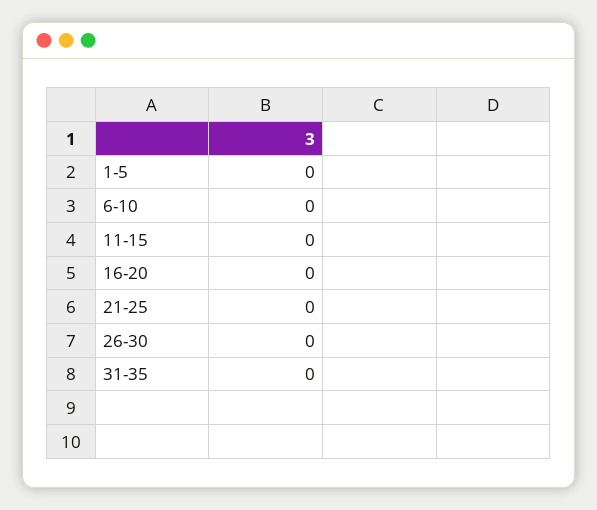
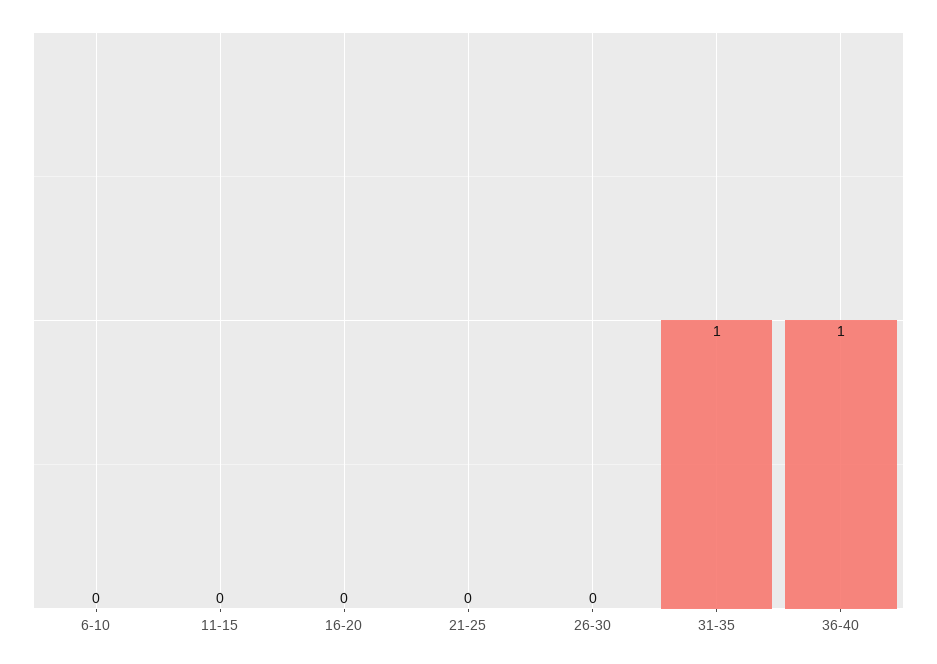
1-5: 0 -> none
31-35: 0 -> 1
36-40: none -> 1

